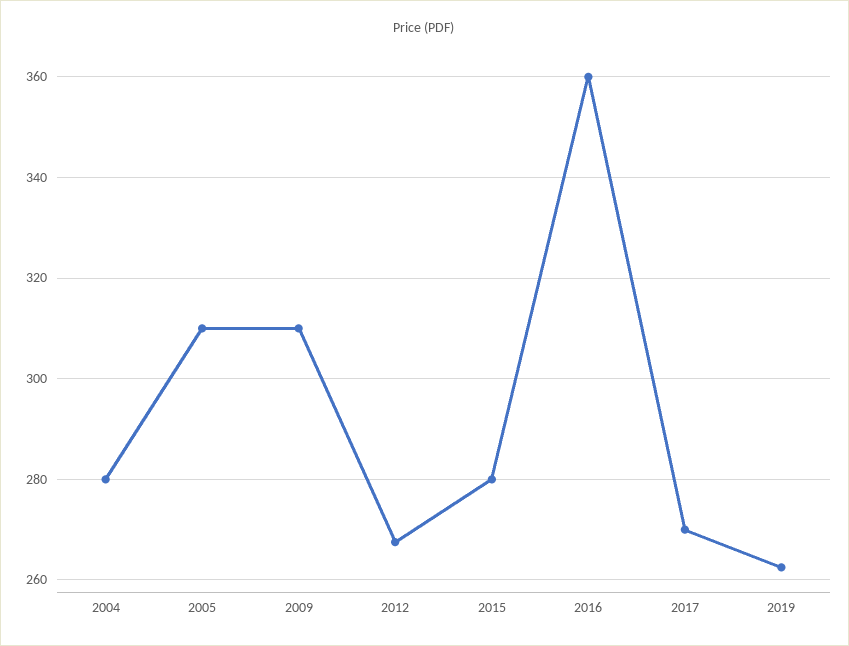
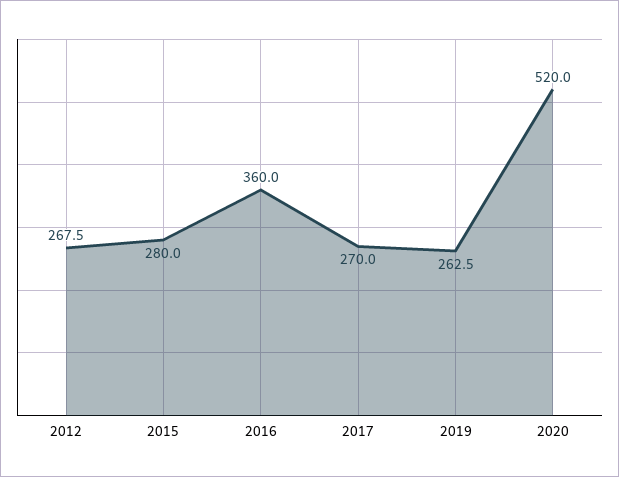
2004: 280 -> none
2005: 310 -> none
2009: 310 -> none
2020: none -> 520

